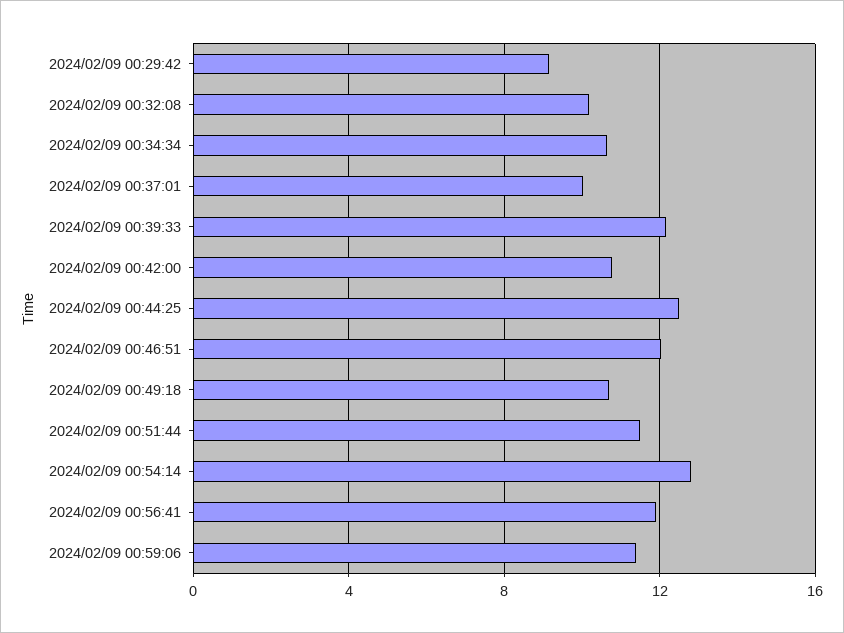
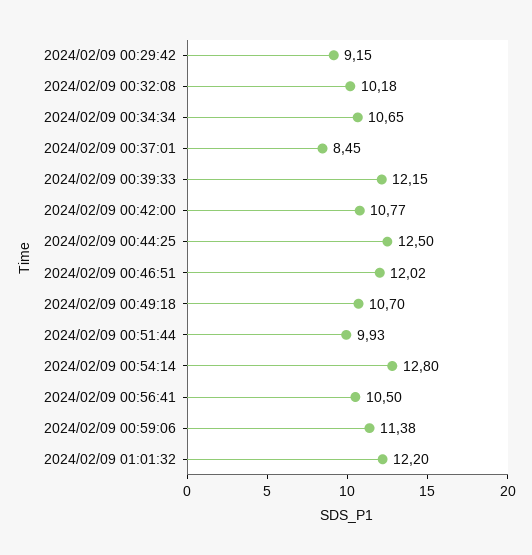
2024/02/09 00:37:01: 10 -> 8.45
2024/02/09 00:51:44: 11.5 -> 9.93
2024/02/09 00:56:41: 12 -> 10.5
2024/02/09 01:01:32: none -> 12.2

